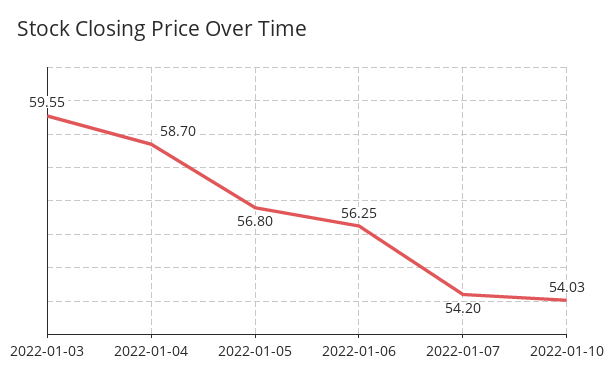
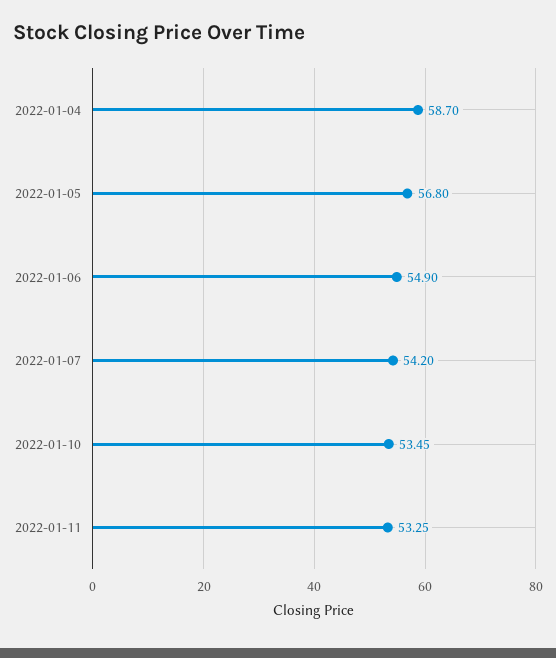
2022-01-03: 59.55 -> none
2022-01-06: 56.25 -> 54.9
2022-01-10: 54.03 -> 53.45
2022-01-11: none -> 53.25

